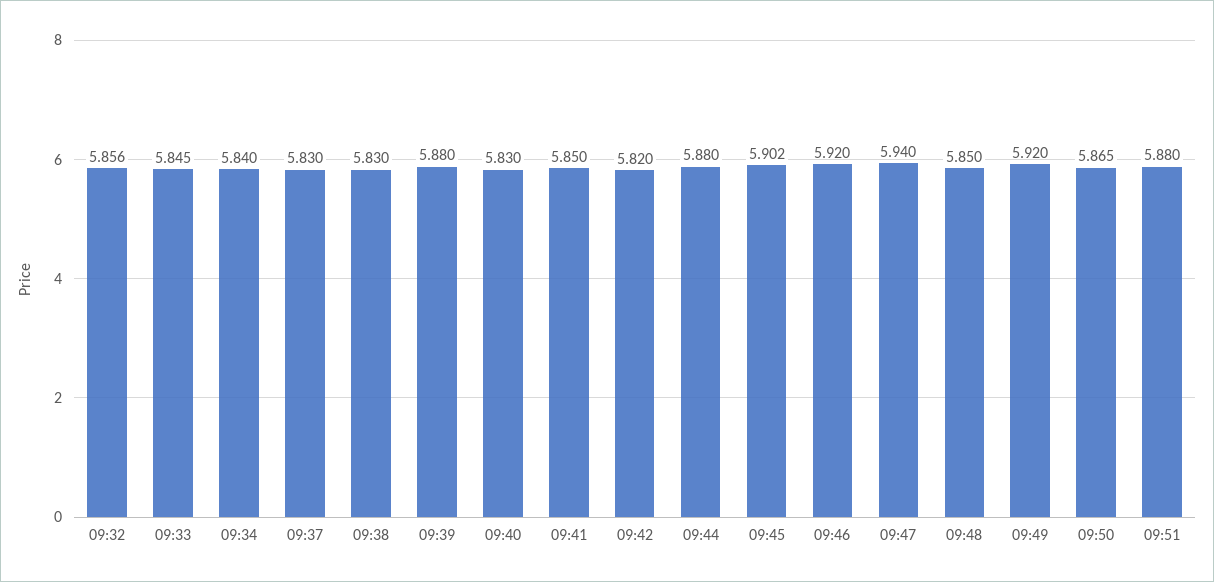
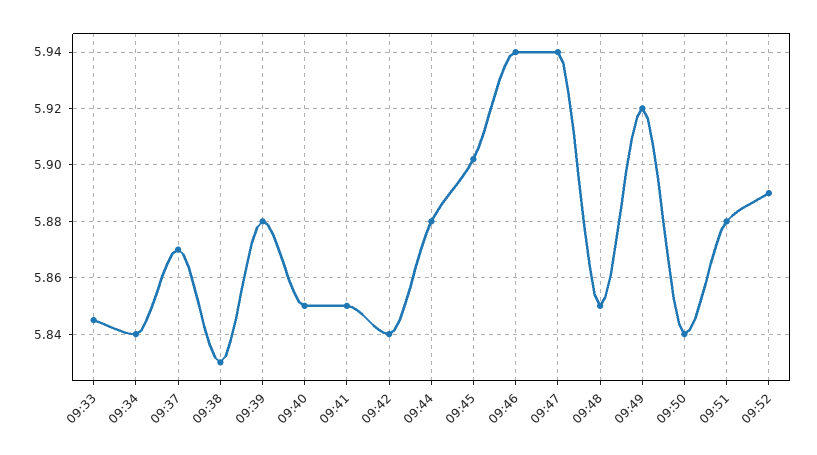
09:32: 5.856 -> none
09:37: 5.83 -> 5.87
09:40: 5.83 -> 5.85
09:42: 5.82 -> 5.84
09:46: 5.92 -> 5.94
09:50: 5.865 -> 5.84
09:52: none -> 5.89

